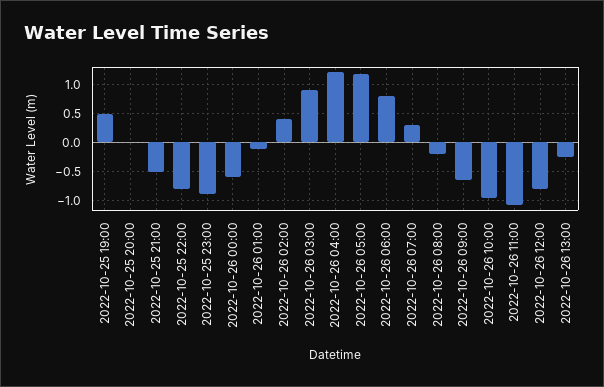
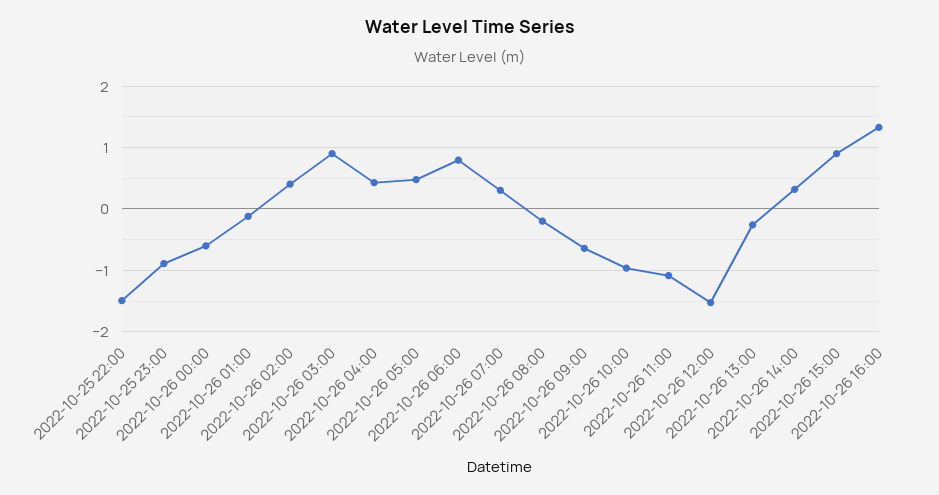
2022-10-25 19:00: 0.5 -> none
2022-10-25 20:00: 0 -> none
2022-10-25 21:00: -0.5 -> none
2022-10-25 22:00: -0.75 -> -1.5
2022-10-26 04:00: 1.25 -> 0.4
2022-10-26 05:00: 1.25 -> 0.5
2022-10-26 12:00: -0.75 -> -1.5
2022-10-26 14:00: none -> 0.3
2022-10-26 15:00: none -> 0.9
2022-10-26 16:00: none -> 1.3

